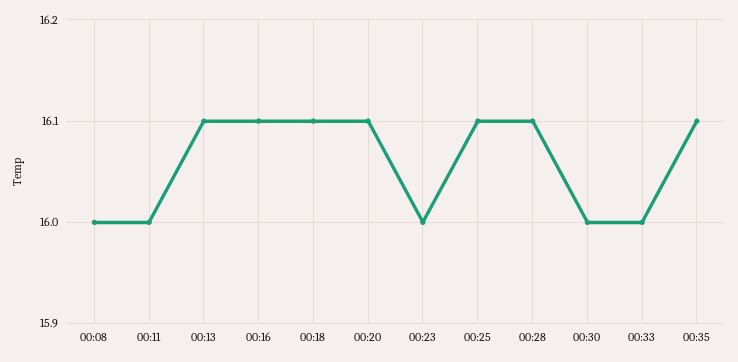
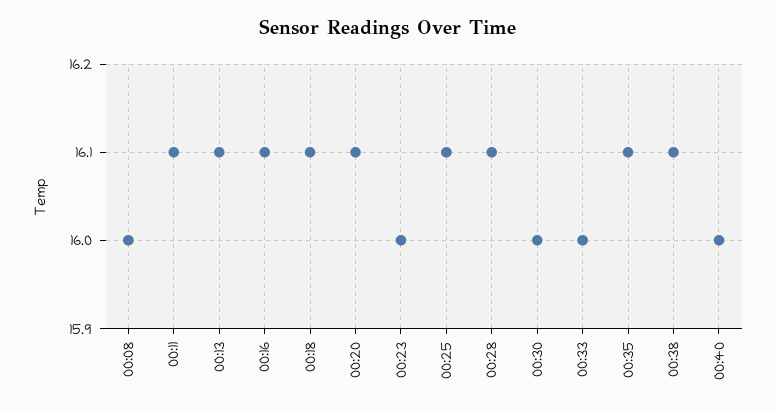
00:11: 16 -> 16.1
00:38: none -> 16.1
00:40: none -> 16

